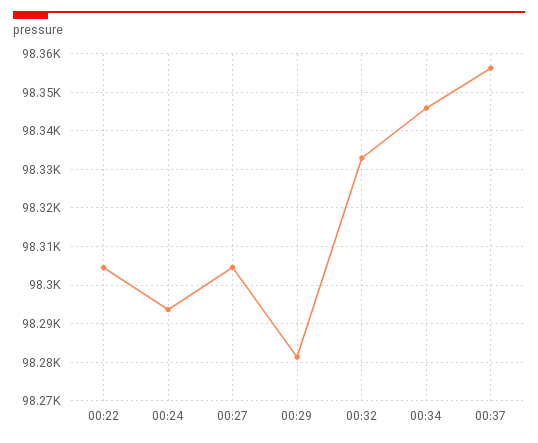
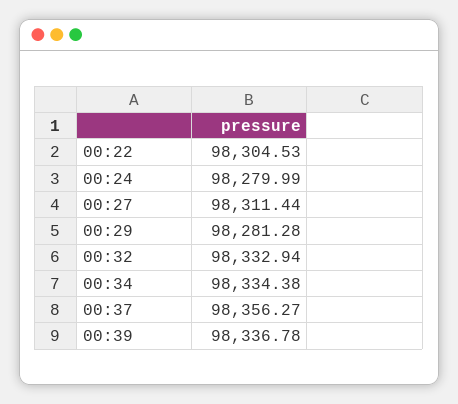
00:24: 98294 -> 98279.99
00:27: 98304 -> 98311.44
00:34: 98346 -> 98334.38
00:39: none -> 98336.78

